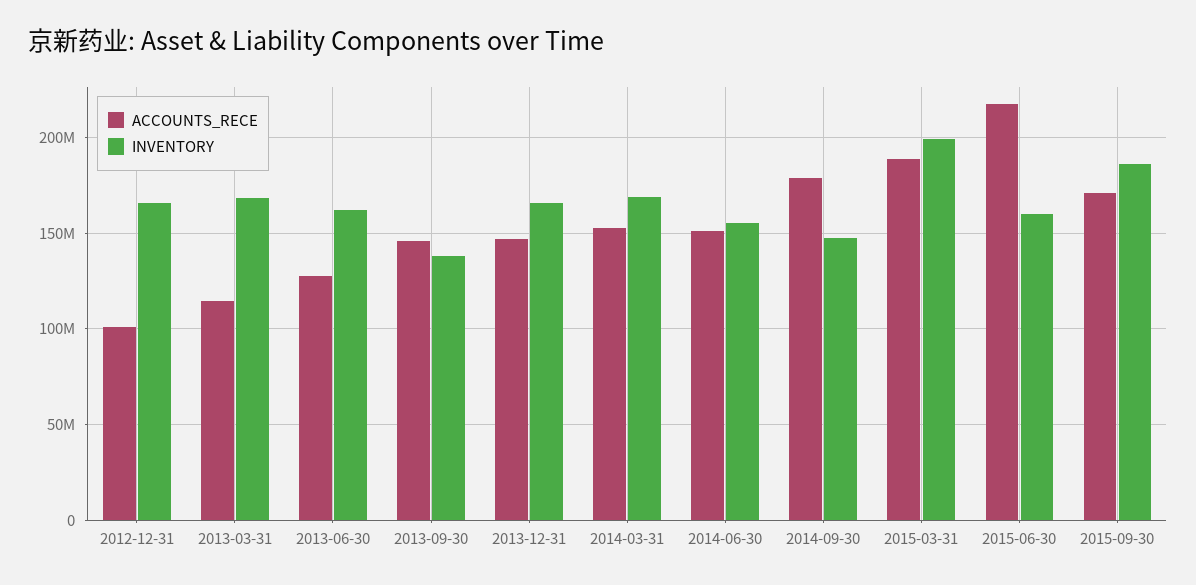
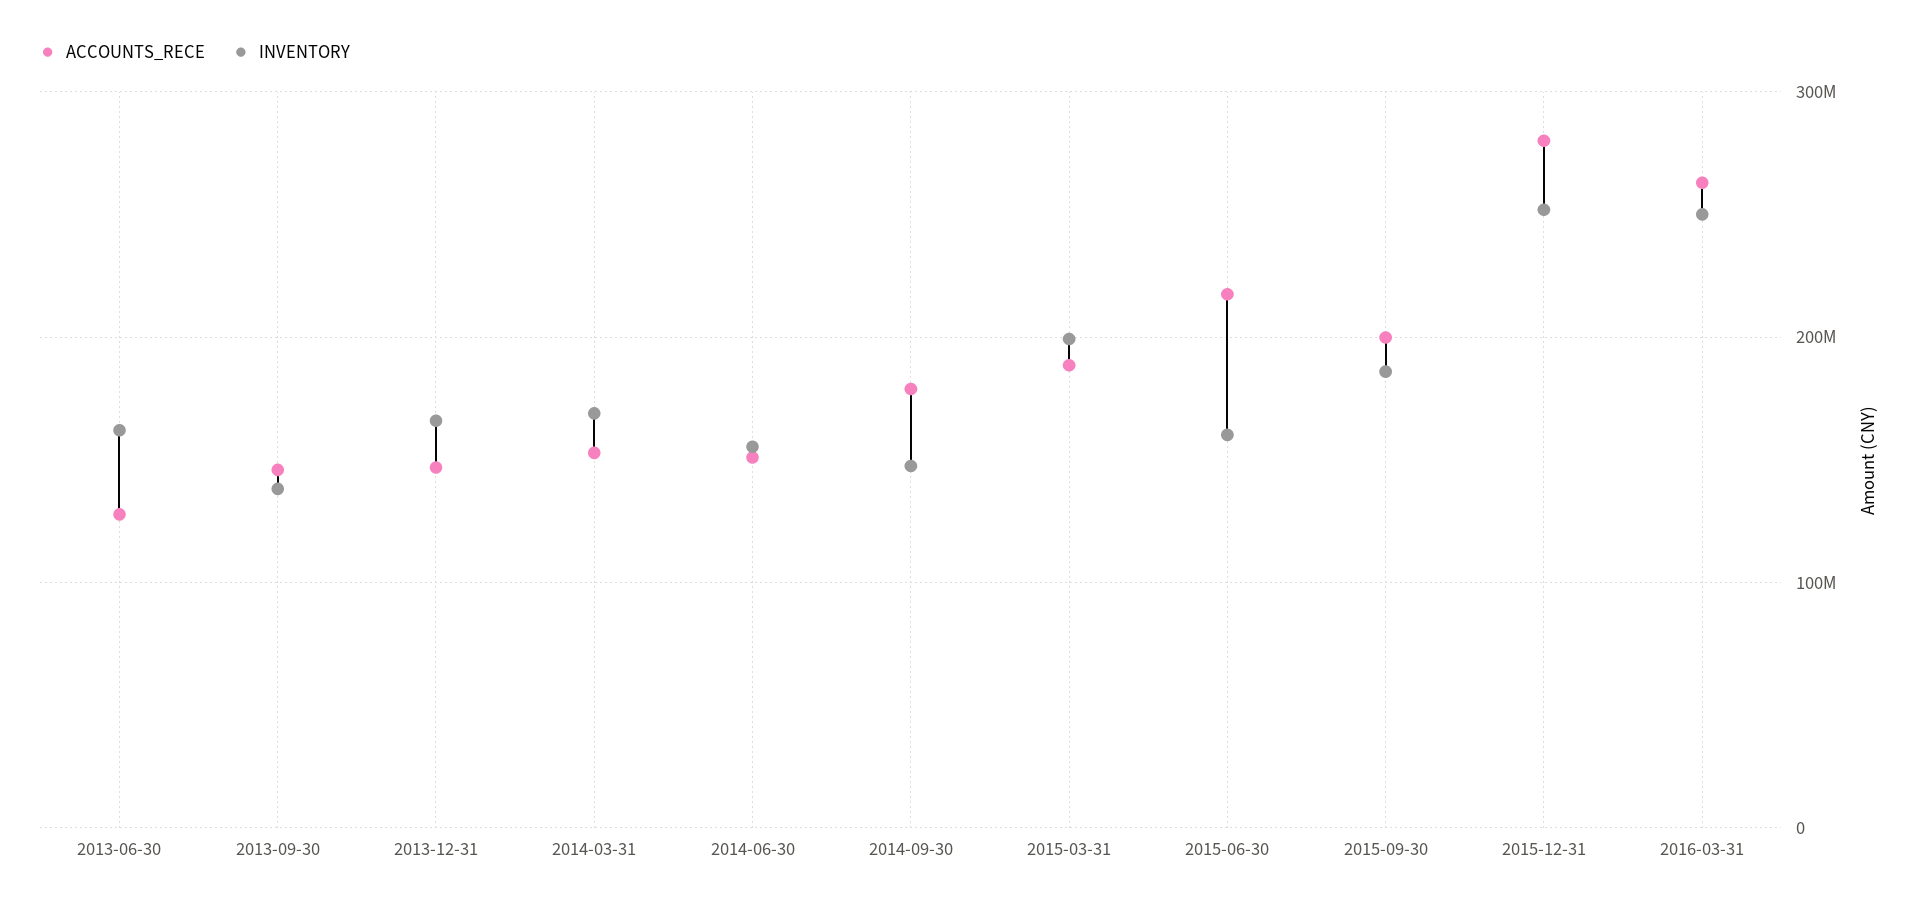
ACCOUNTS_RECE, 2012-12-31: 100000000 -> none
INVENTORY, 2012-12-31: 165000000 -> none
ACCOUNTS_RECE, 2013-03-31: 115000000 -> none
INVENTORY, 2013-03-31: 170000000 -> none
ACCOUNTS_RECE, 2015-09-30: 170000000 -> 200000000
ACCOUNTS_RECE, 2015-12-31: none -> 280000000
INVENTORY, 2015-12-31: none -> 250000000
ACCOUNTS_RECE, 2016-03-31: none -> 260000000
INVENTORY, 2016-03-31: none -> 250000000

